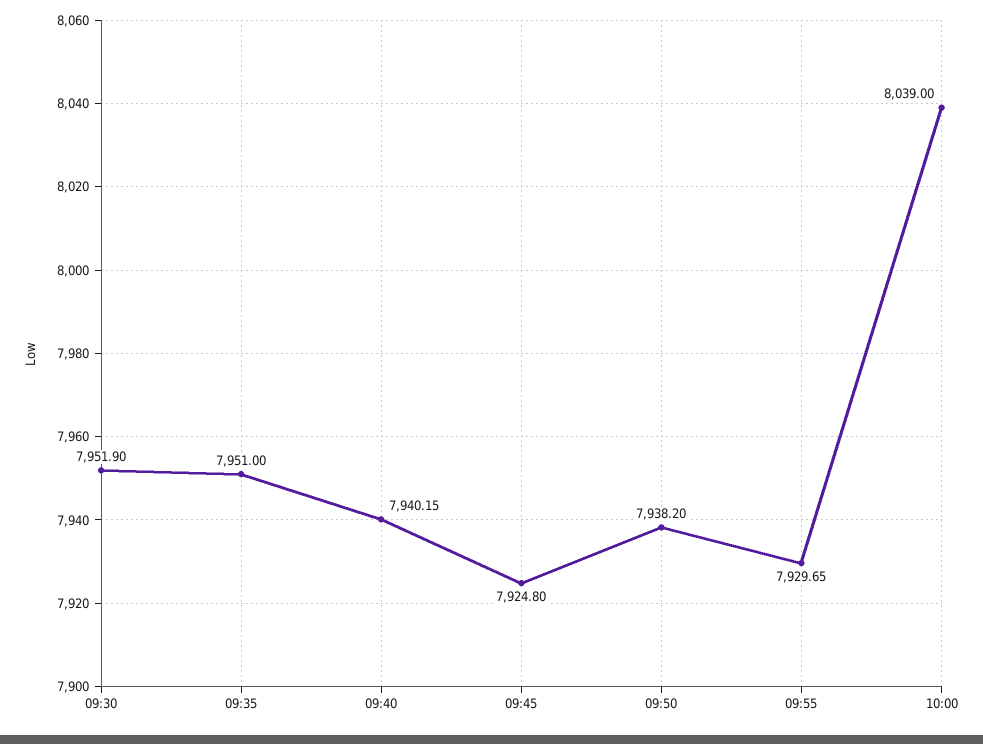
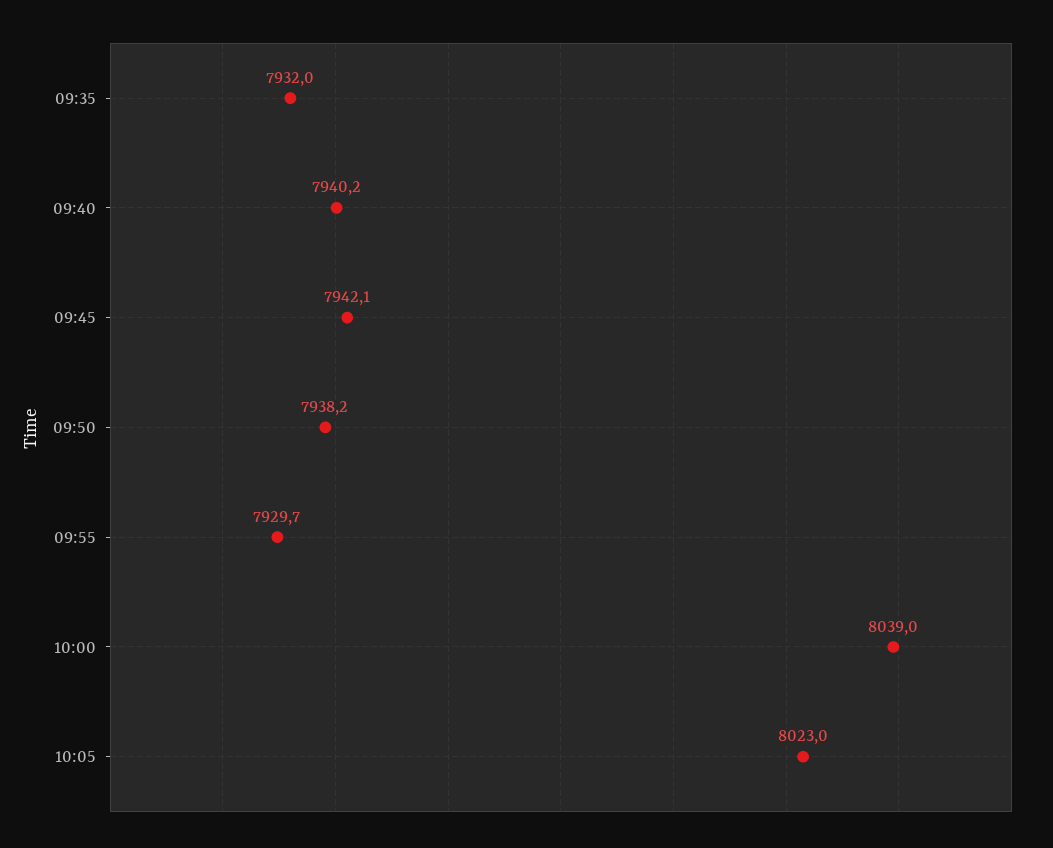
09:30: 7951.9 -> none
09:35: 7951 -> 7932
09:45: 7924.8 -> 7942.1
10:05: none -> 8023

